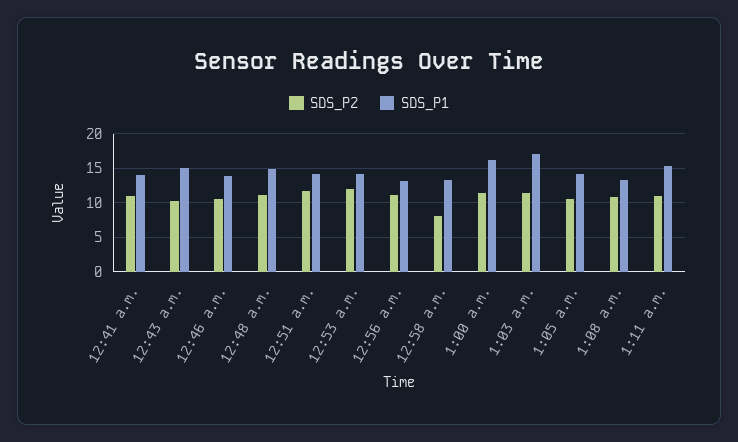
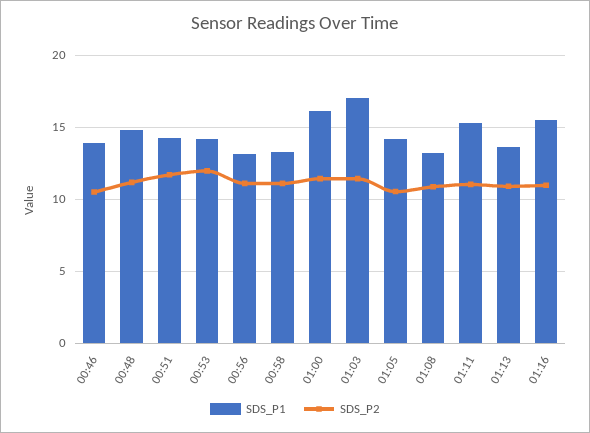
SDS_P2, 12:41 a.m.: 11 -> none
SDS_P1, 12:41 a.m.: 14 -> none
SDS_P2, 12:43 a.m.: 10 -> none
SDS_P1, 12:43 a.m.: 15 -> none
SDS_P2, 12:58 a.m.: 8 -> 11
SDS_P1, 01:13: none -> 13.5
SDS_P2, 01:13: none -> 11
SDS_P1, 01:16: none -> 15.5
SDS_P2, 01:16: none -> 11

